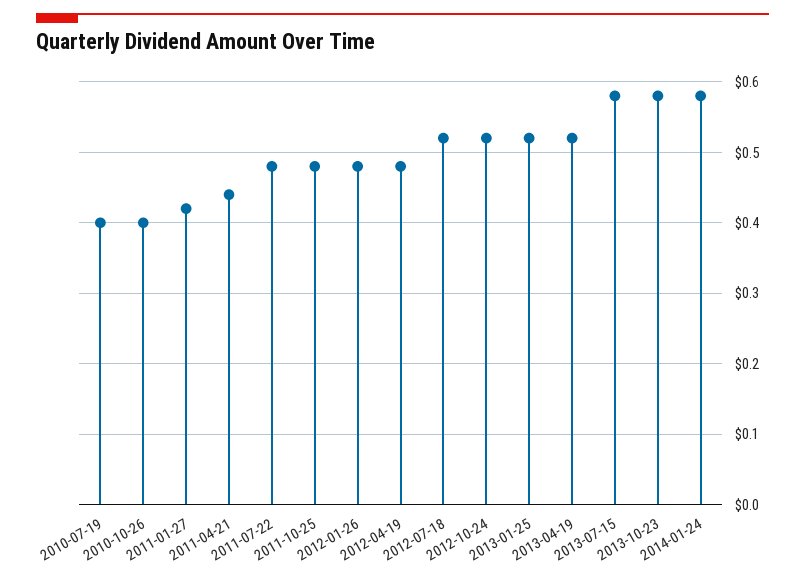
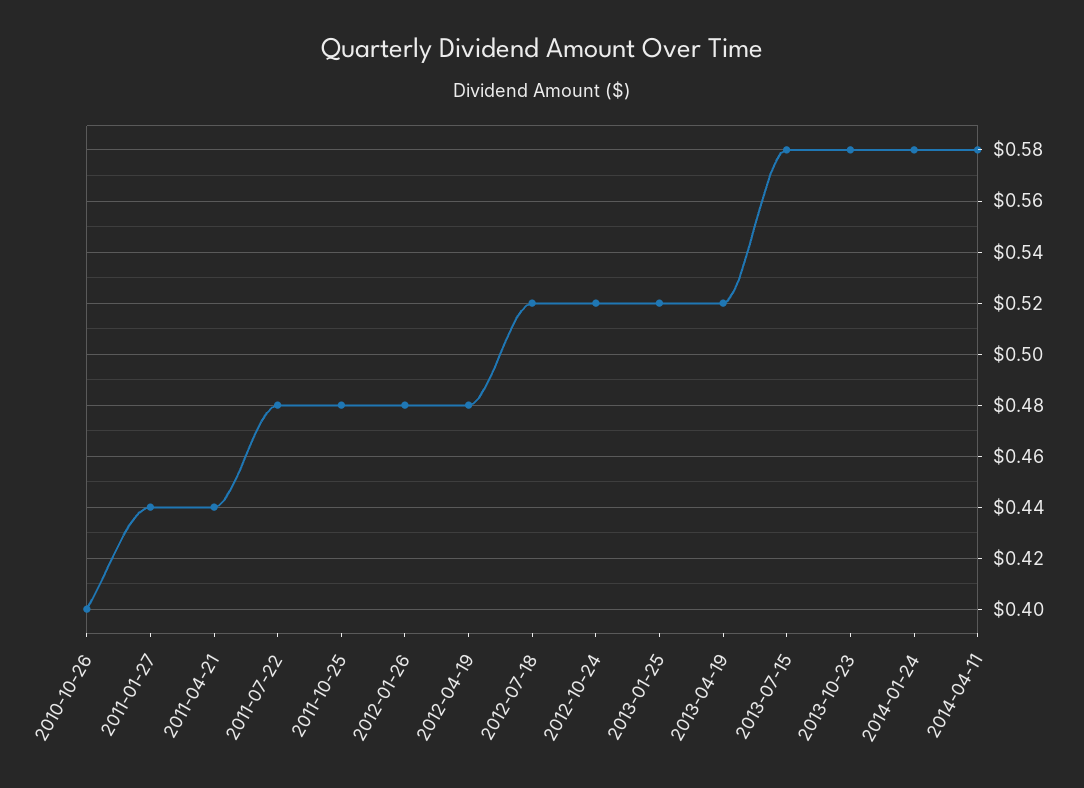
2010-07-19: 0.4 -> none
2011-01-27: 0.42 -> 0.44
2014-04-11: none -> 0.58

